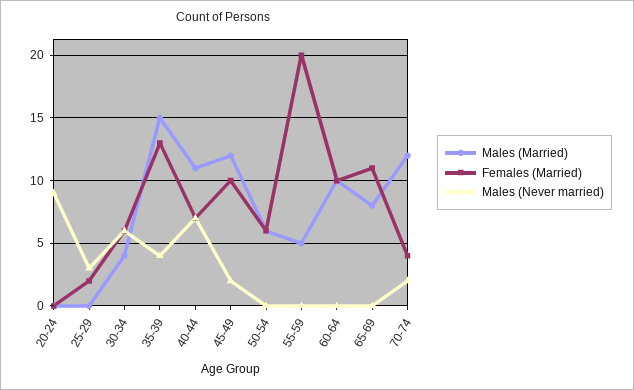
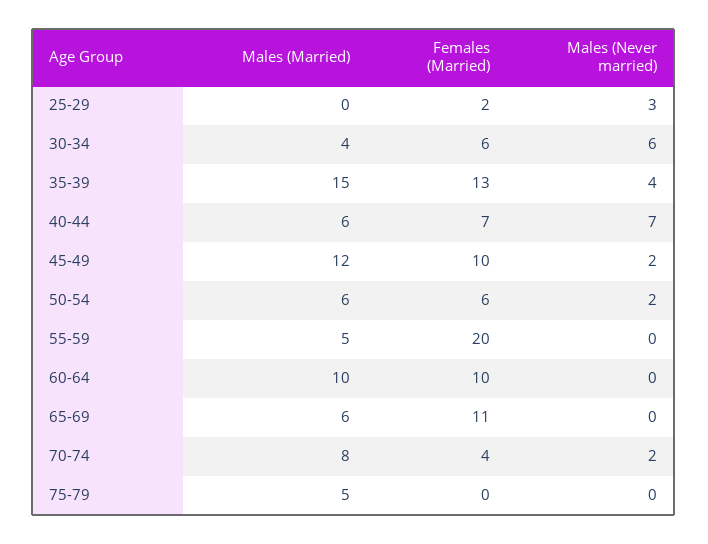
Males (Married), 20-24: 0 -> none
Females (Married), 20-24: 0 -> none
Males (Never married), 20-24: 9 -> none
Males (Married), 40-44: 11 -> 6
Males (Never married), 50-54: 0 -> 2
Males (Married), 65-69: 8 -> 6
Males (Married), 70-74: 12 -> 8
Males (Married), 75-79: none -> 5
Females (Married), 75-79: none -> 0
Males (Never married), 75-79: none -> 0

